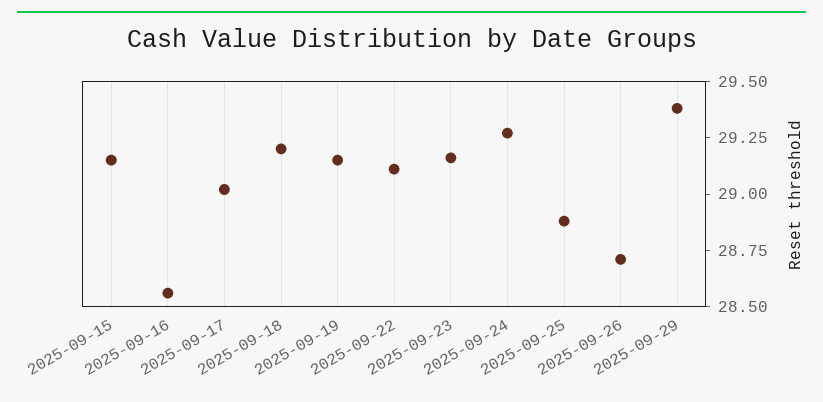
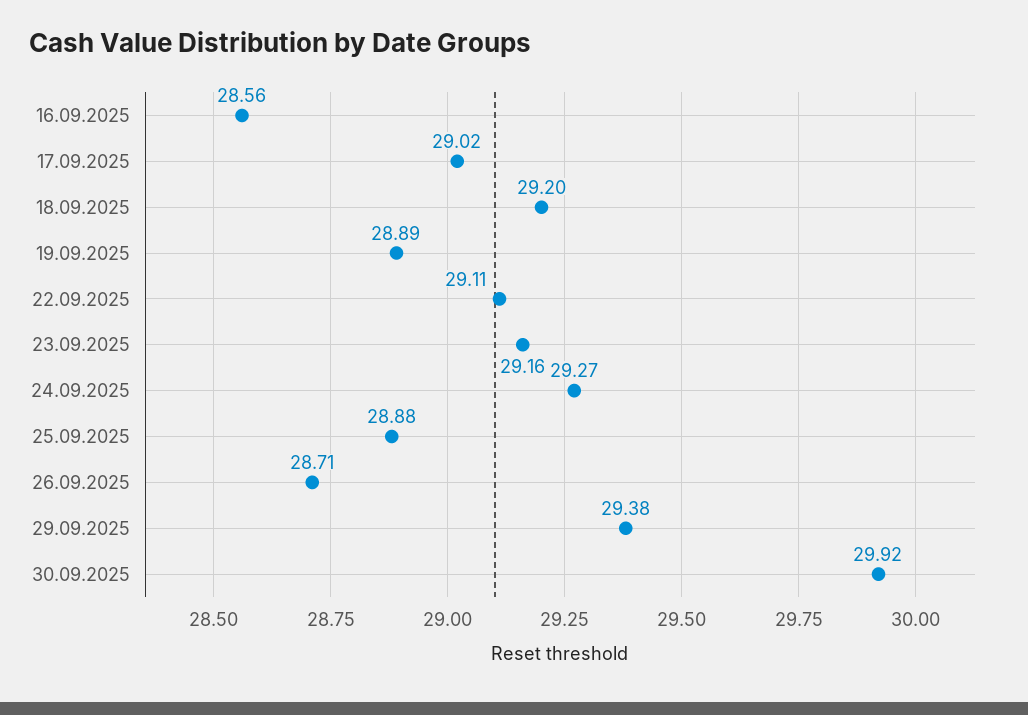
2025-09-15: 29.15 -> none
2025-09-19: 29.15 -> 28.89
30.09.2025: none -> 29.92

